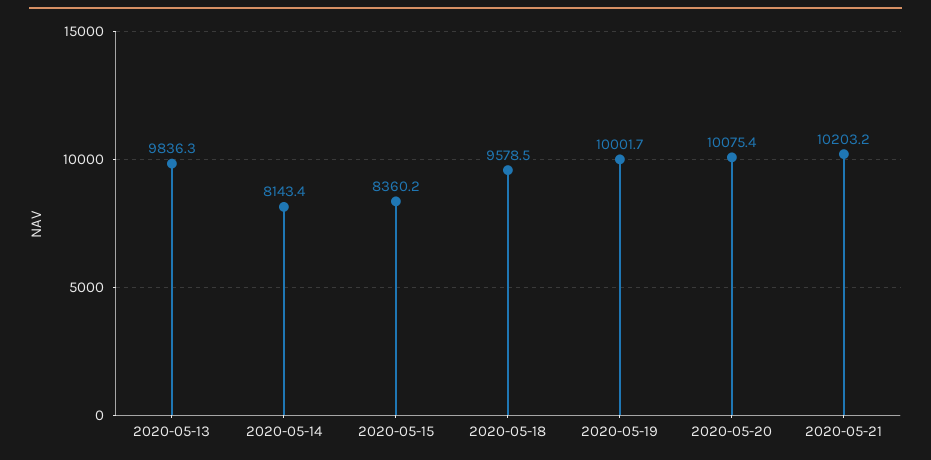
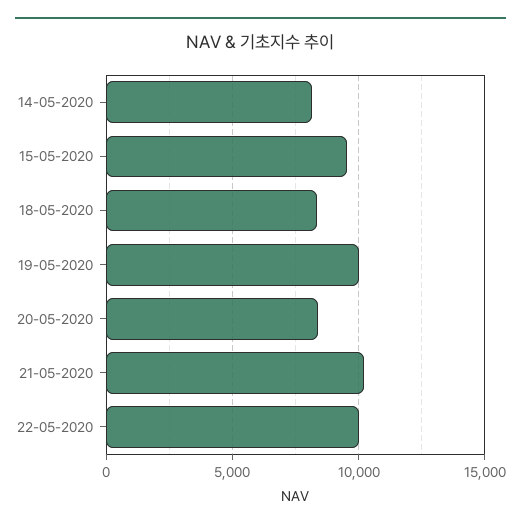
2020-05-13: 9836.3 -> none
2020-05-15: 8360.2 -> 9500
2020-05-18: 9578.5 -> 8500
2020-05-20: 10075.4 -> 8500
22-05-2020: none -> 10000

